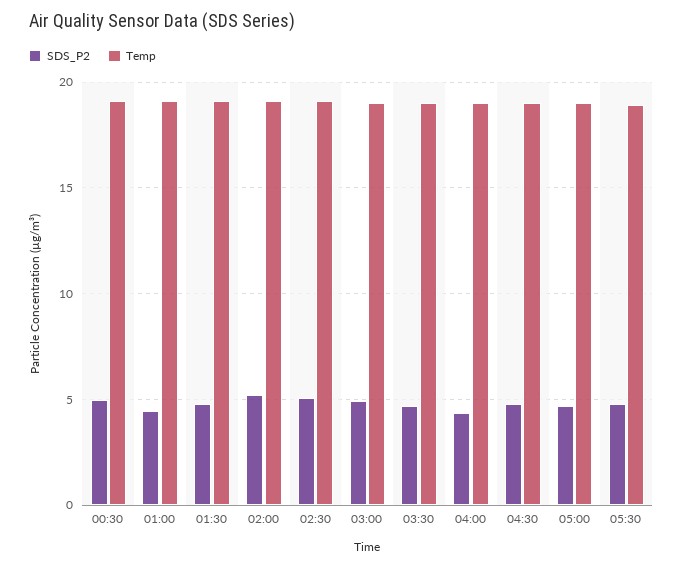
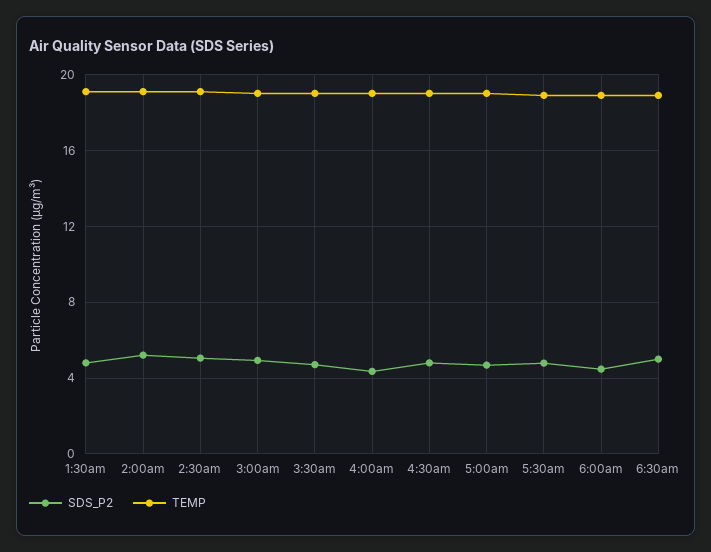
SDS_P2, 00:30: 5 -> none
Temp, 00:30: 19 -> none
SDS_P2, 01:00: 4.5 -> none
Temp, 01:00: 19 -> none
SDS_P2, 6:00am: none -> 4.5
Temp, 6:00am: none -> 19
SDS_P2, 6:30am: none -> 5
Temp, 6:30am: none -> 19

